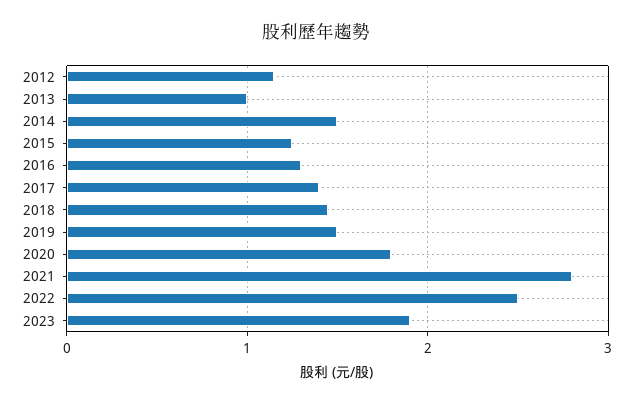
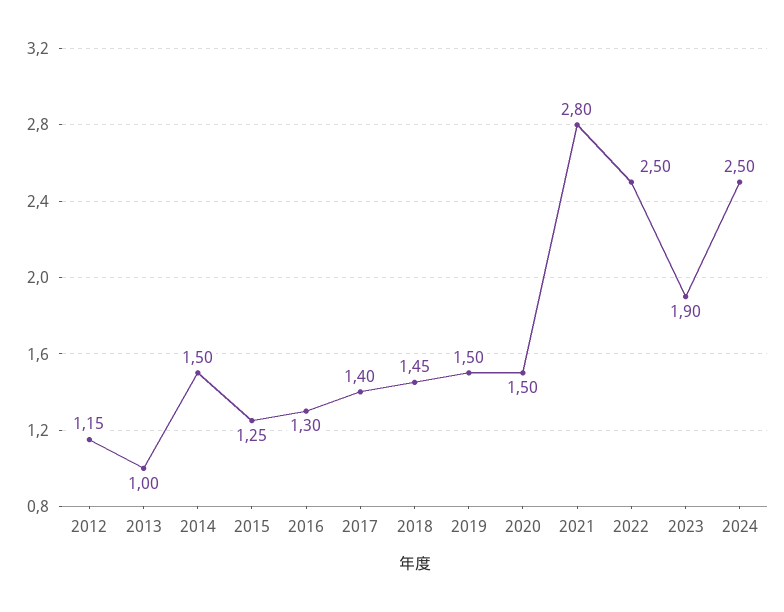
2020: 1.8 -> 1.5
2024: none -> 2.5

